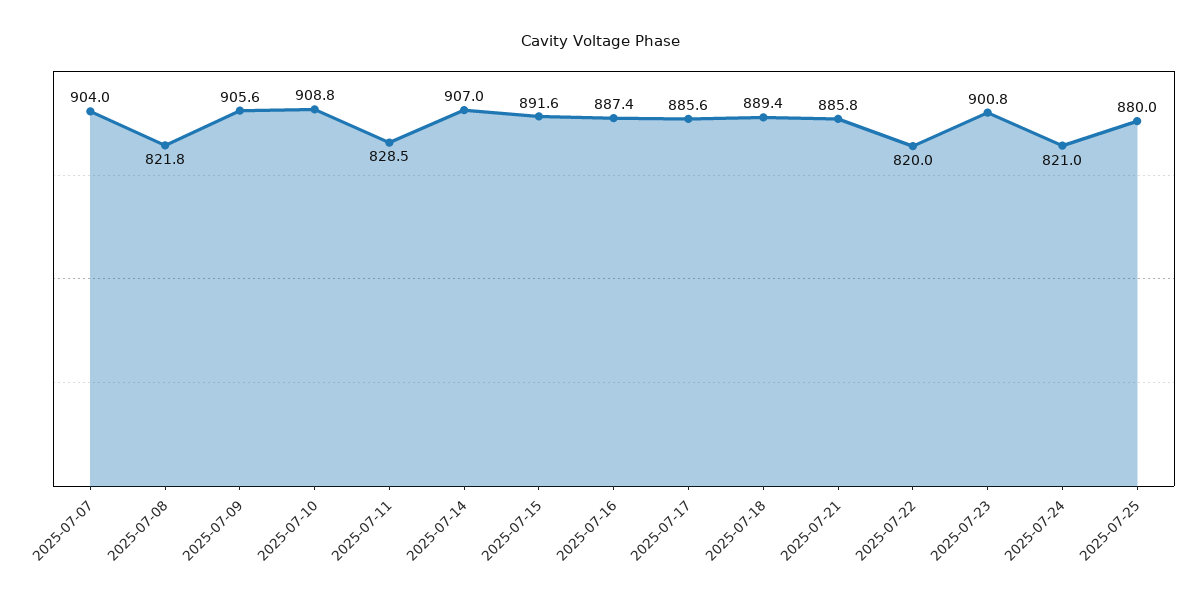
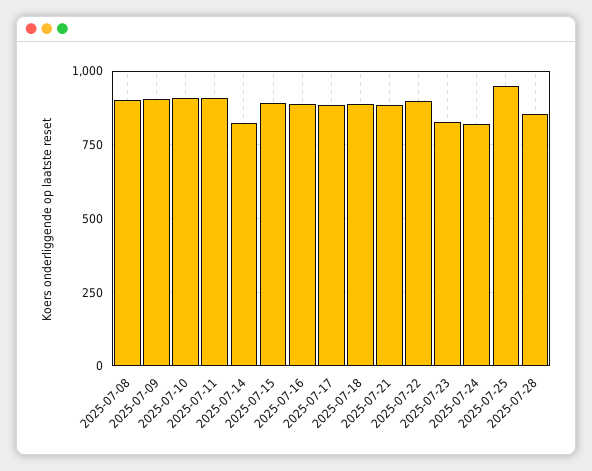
2025-07-07: 904 -> none
2025-07-08: 821.8 -> 900
2025-07-11: 828.5 -> 900
2025-07-14: 907 -> 825
2025-07-22: 820 -> 900
2025-07-23: 900.8 -> 825
2025-07-25: 880 -> 950
2025-07-28: none -> 850

